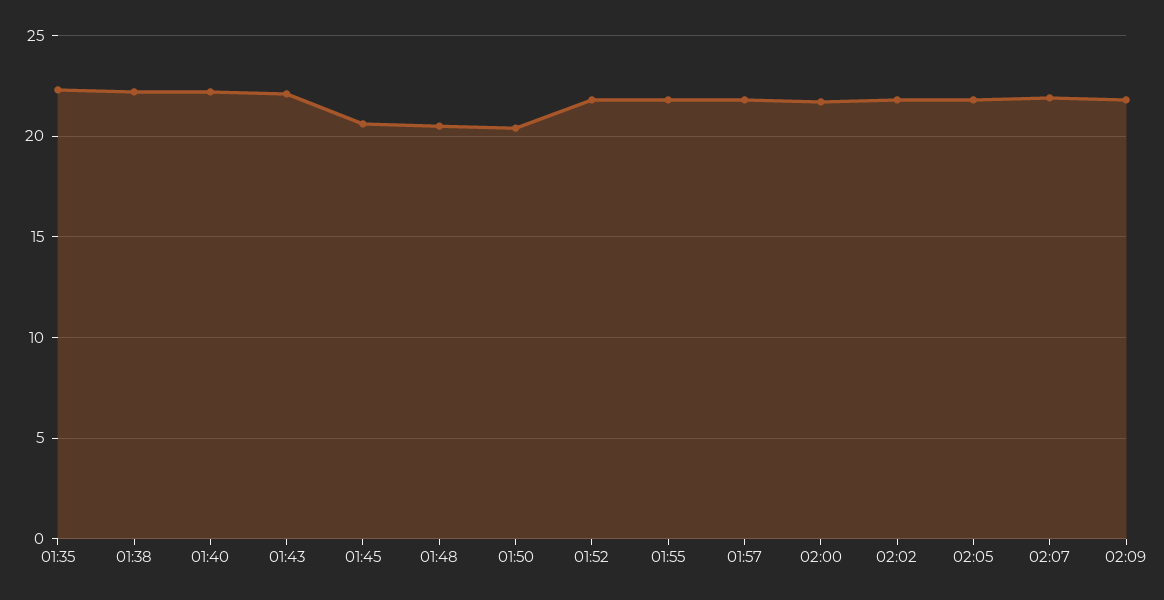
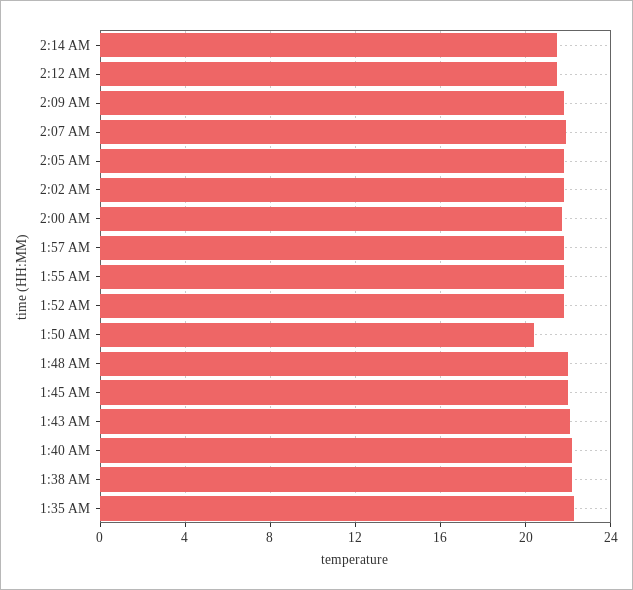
01:45: 20.5 -> 22
01:48: 20.5 -> 22
2:14 AM: none -> 21.5
2:12 AM: none -> 21.5

